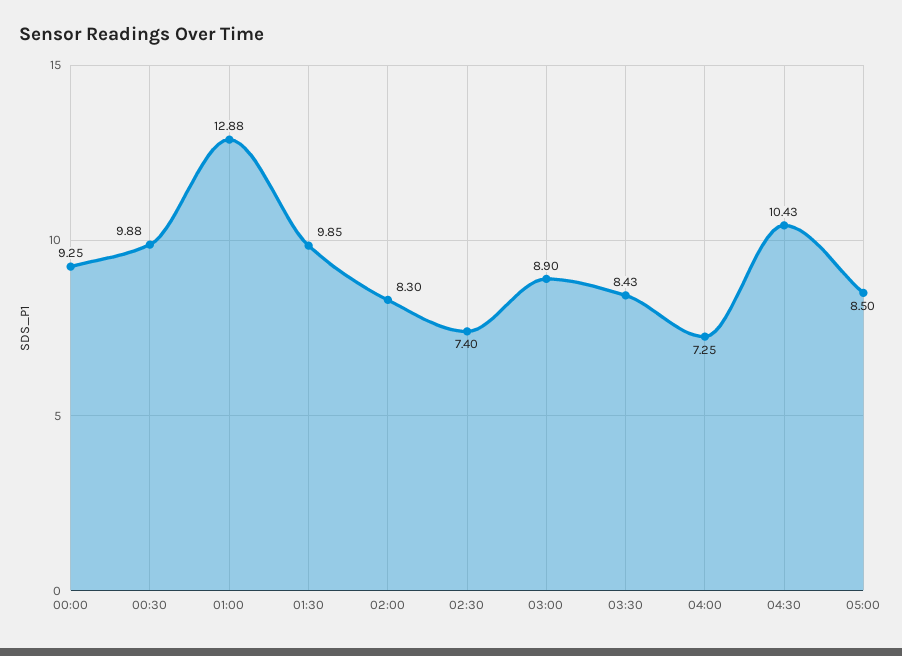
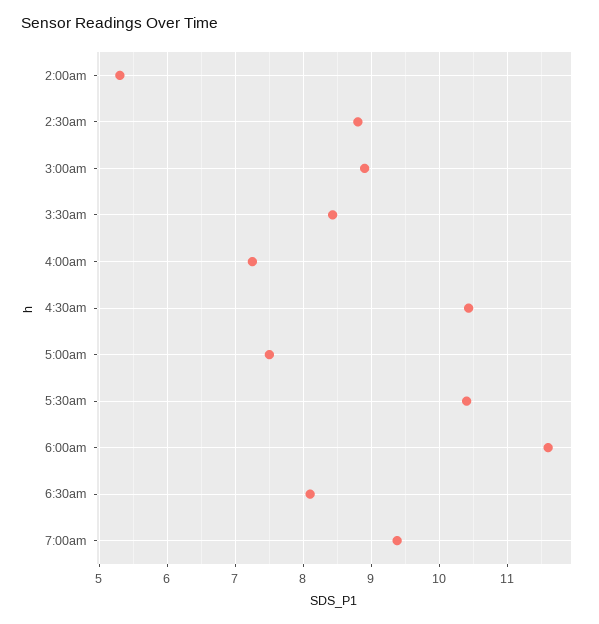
00:00: 9.25 -> none
00:30: 9.88 -> none
01:00: 12.88 -> none
01:30: 9.85 -> none
02:00: 8.3 -> 5.3
02:30: 7.4 -> 8.8
05:00: 8.5 -> 7.5
5:30am: none -> 10.4
6:00am: none -> 11.6
6:30am: none -> 8.1
7:00am: none -> 9.4

